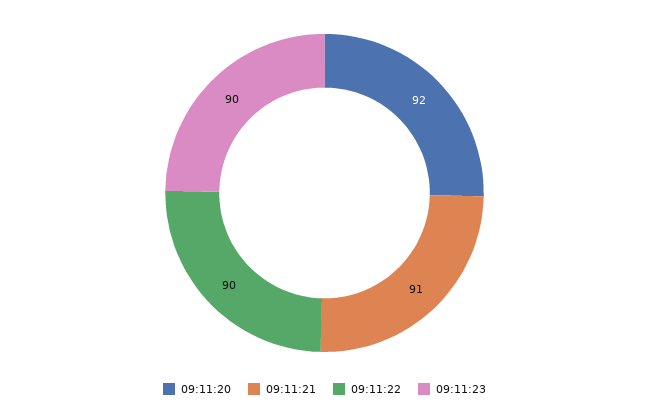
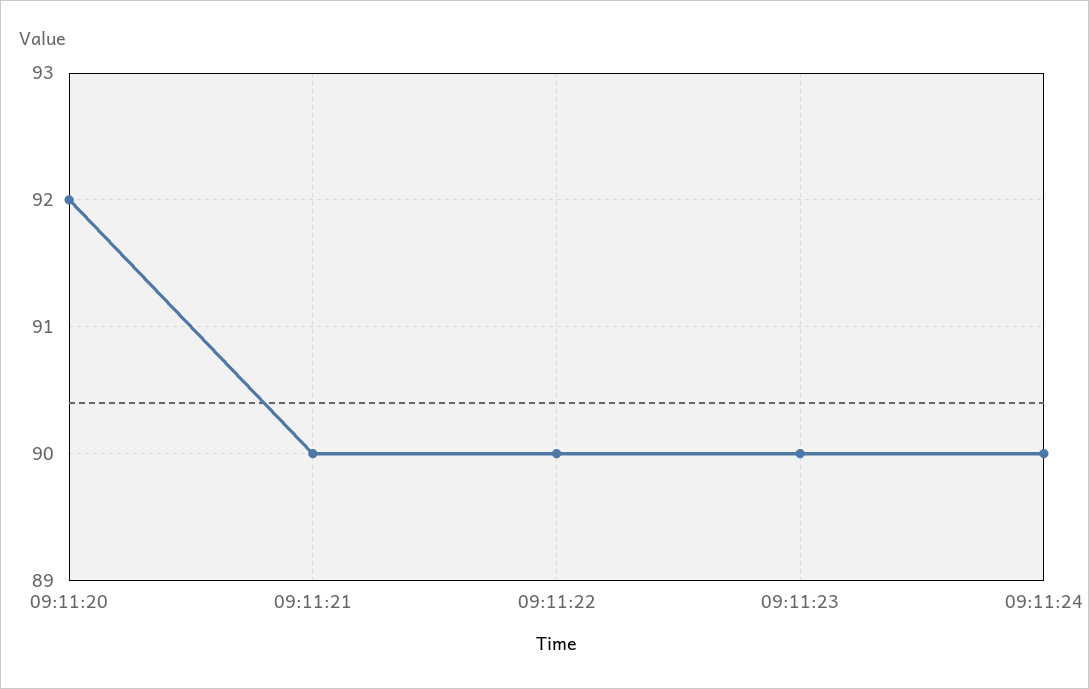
09:11:21: 91 -> 90
09:11:24: none -> 90

